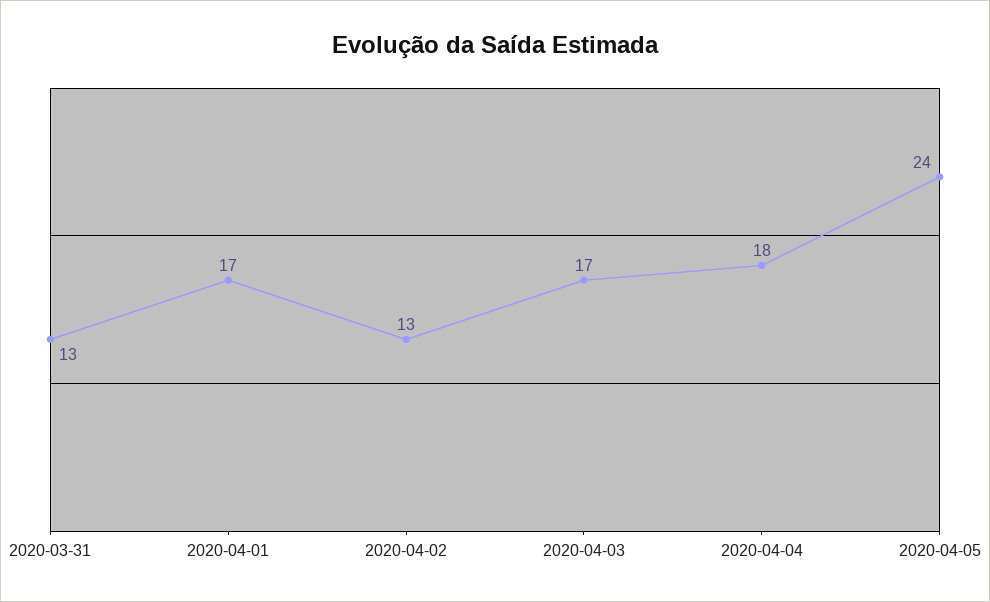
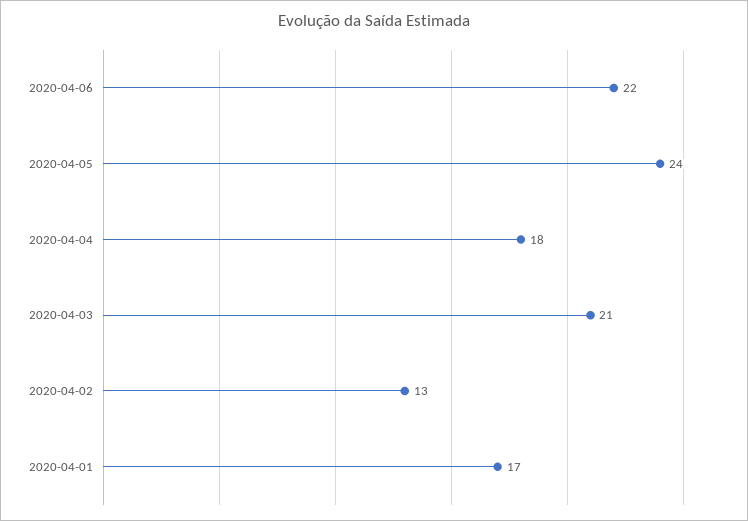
2020-03-31: 13 -> none
2020-04-03: 17 -> 21
2020-04-06: none -> 22

